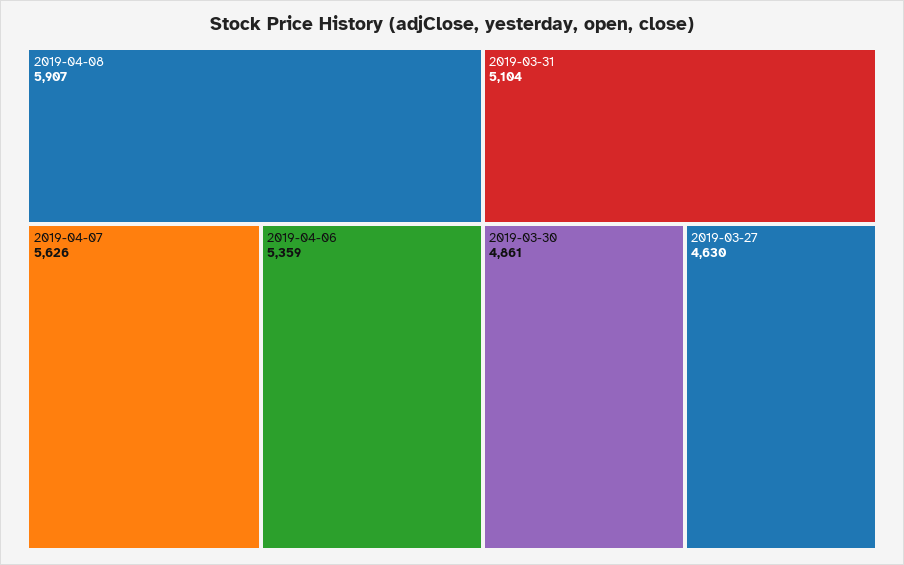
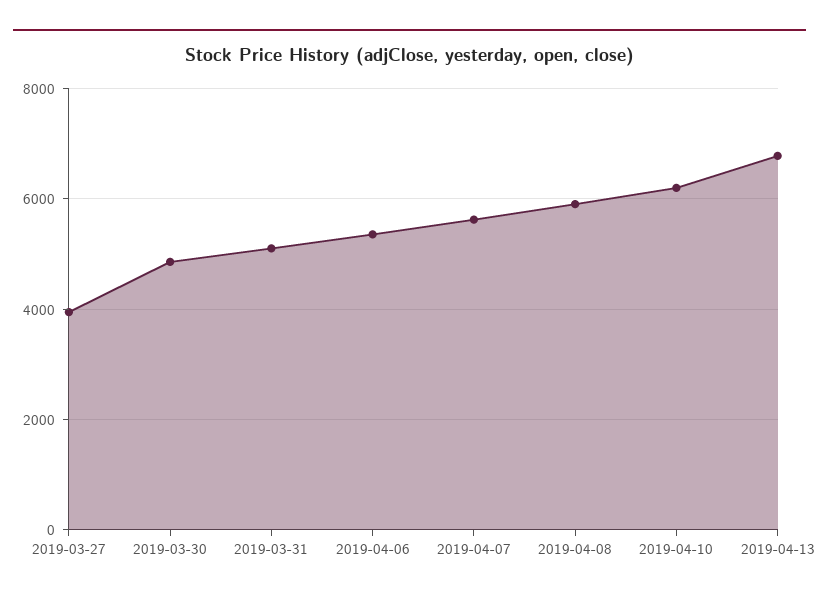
2019-03-27: 4630 -> 4000
2019-04-10: none -> 6200
2019-04-13: none -> 6800

